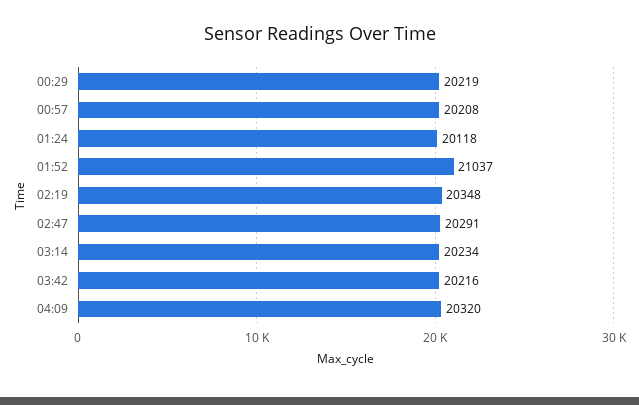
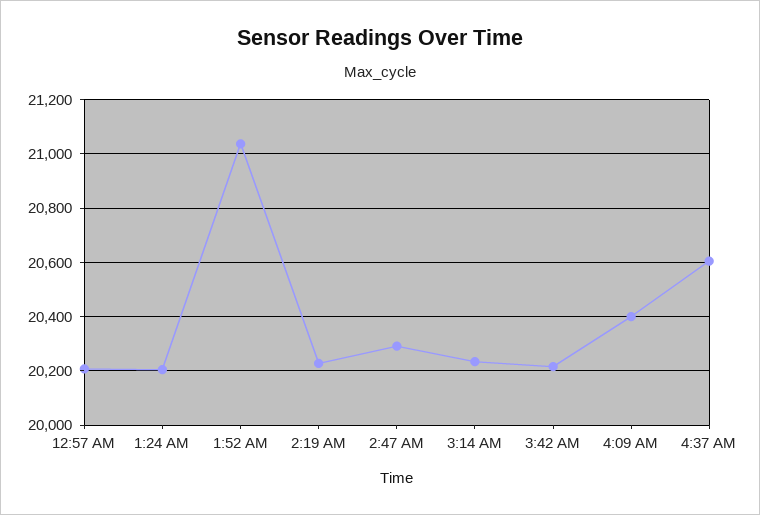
00:29: 20219 -> none
01:24: 20118 -> 20200
02:19: 20348 -> 20225
04:09: 20320 -> 20400
4:37 AM: none -> 20600

